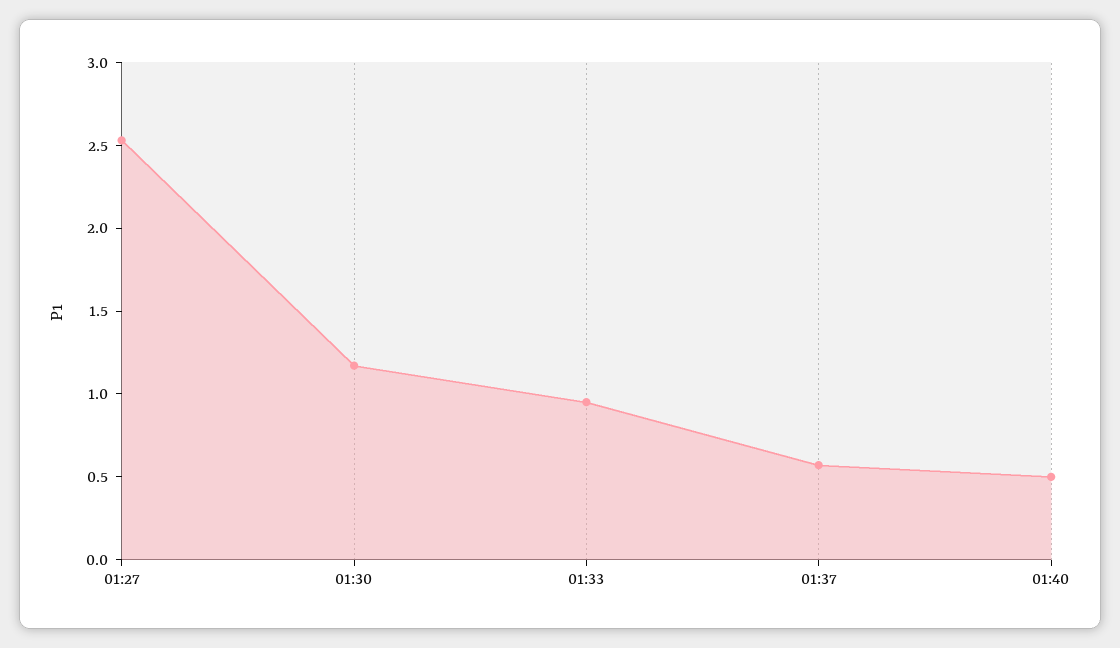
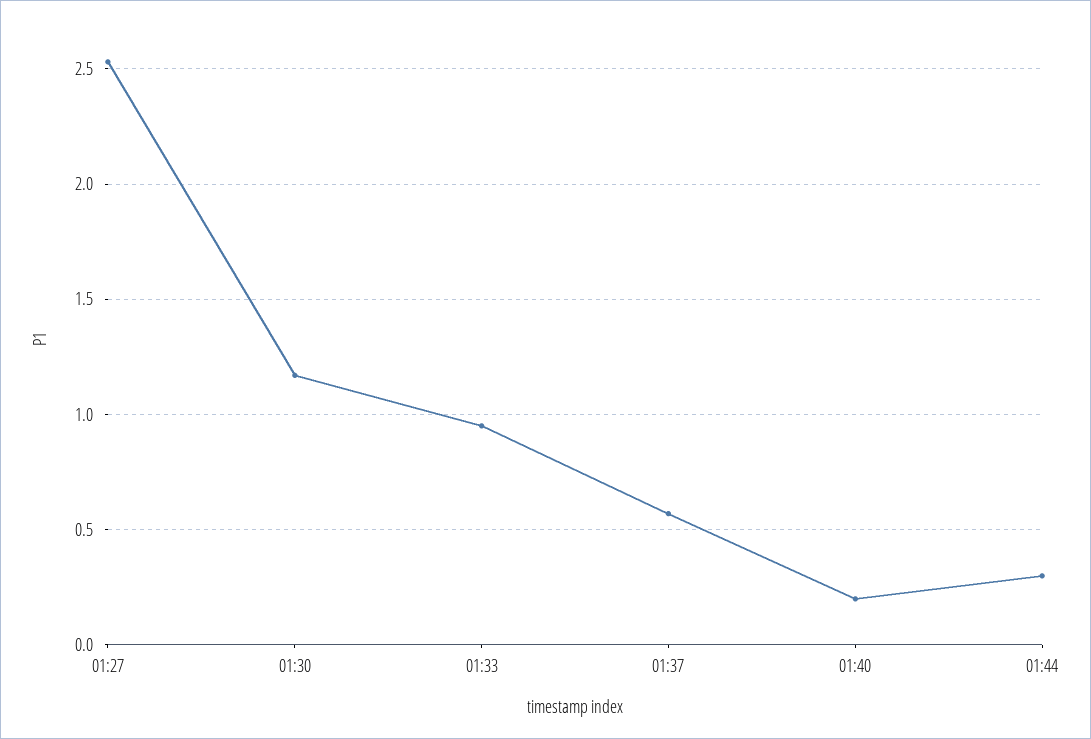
01:40: 0.5 -> 0.2
01:44: none -> 0.3

